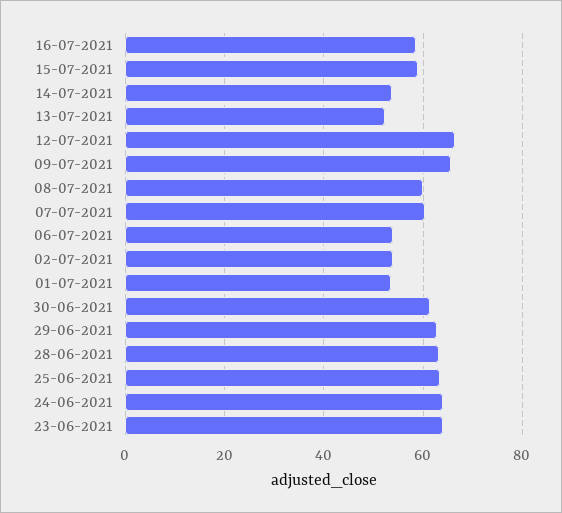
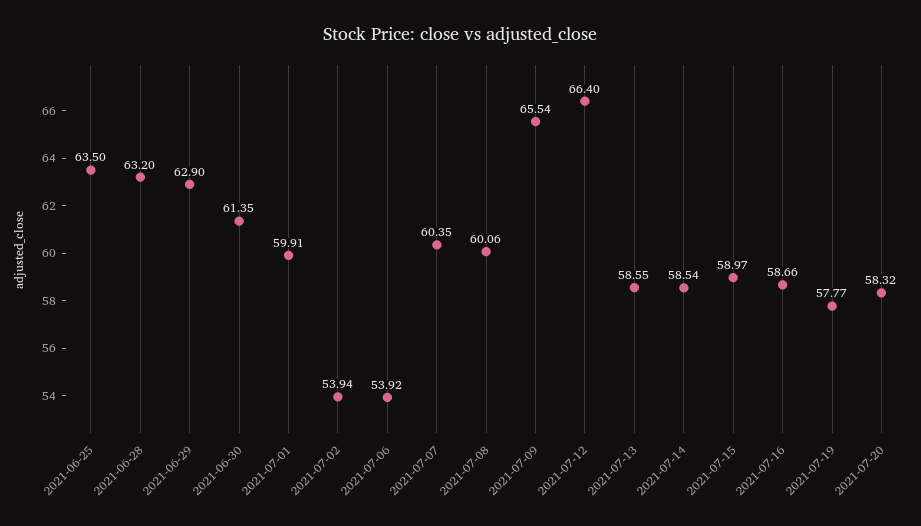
14-07-2021: 54 -> 58.54
13-07-2021: 52 -> 58.55
01-07-2021: 54 -> 59.91
24-06-2021: 64 -> none
23-06-2021: 64 -> none
2021-07-19: none -> 57.77
2021-07-20: none -> 58.32

